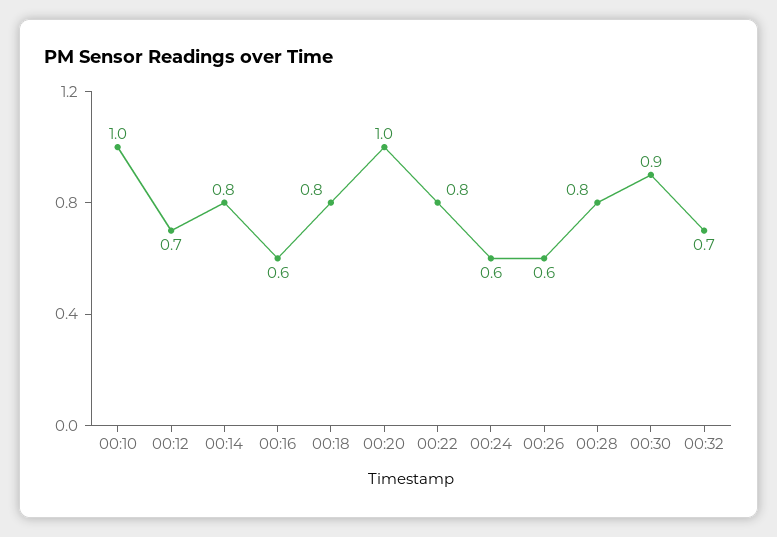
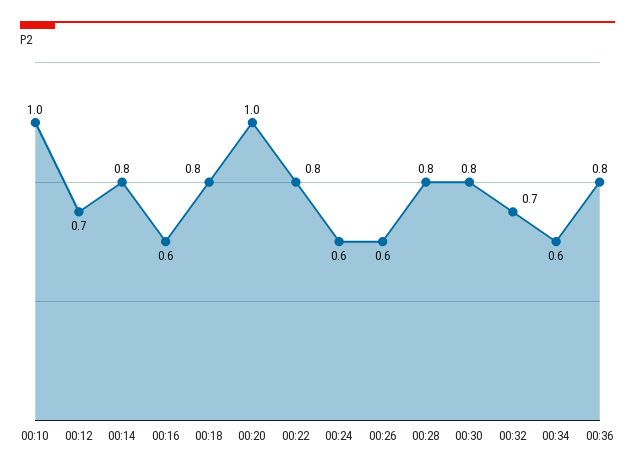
00:30: 0.9 -> 0.8
00:34: none -> 0.6
00:36: none -> 0.8

